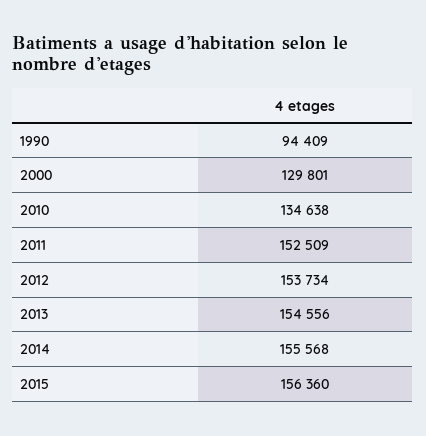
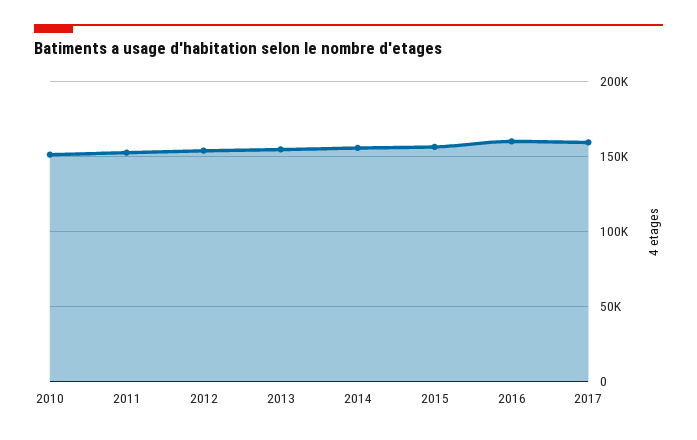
1990: 94409 -> none
2000: 129801 -> none
2010: 134638 -> 150000
2016: none -> 160000
2017: none -> 160000

